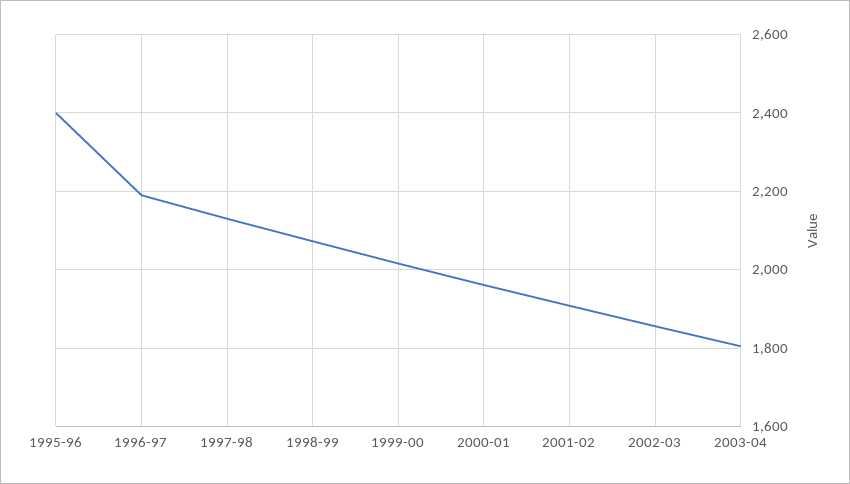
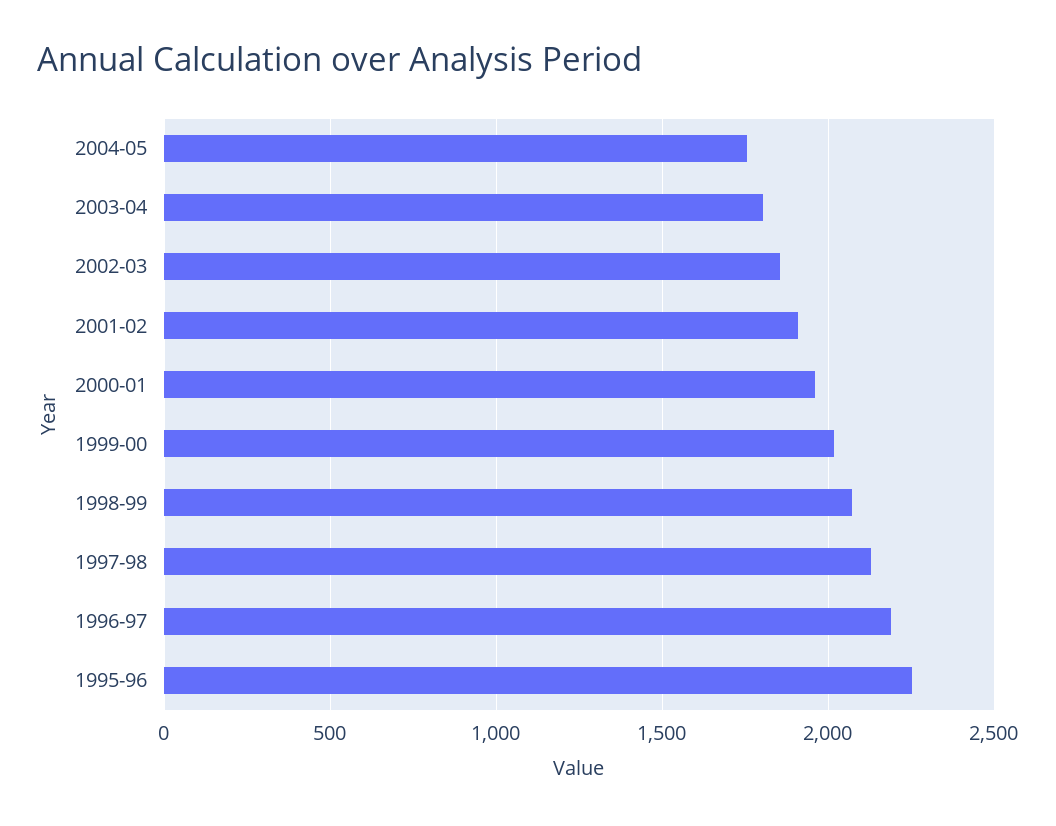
1995-96: 2400 -> 2250
2004-05: none -> 1750

